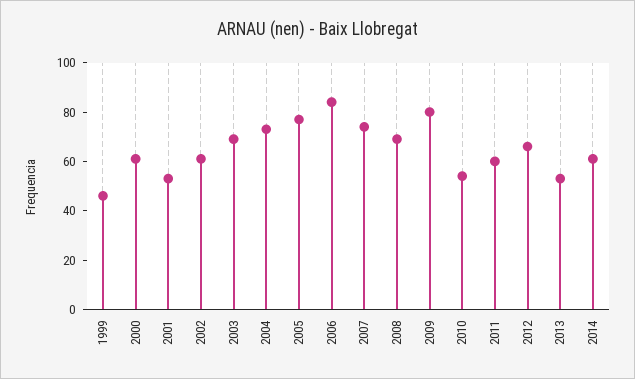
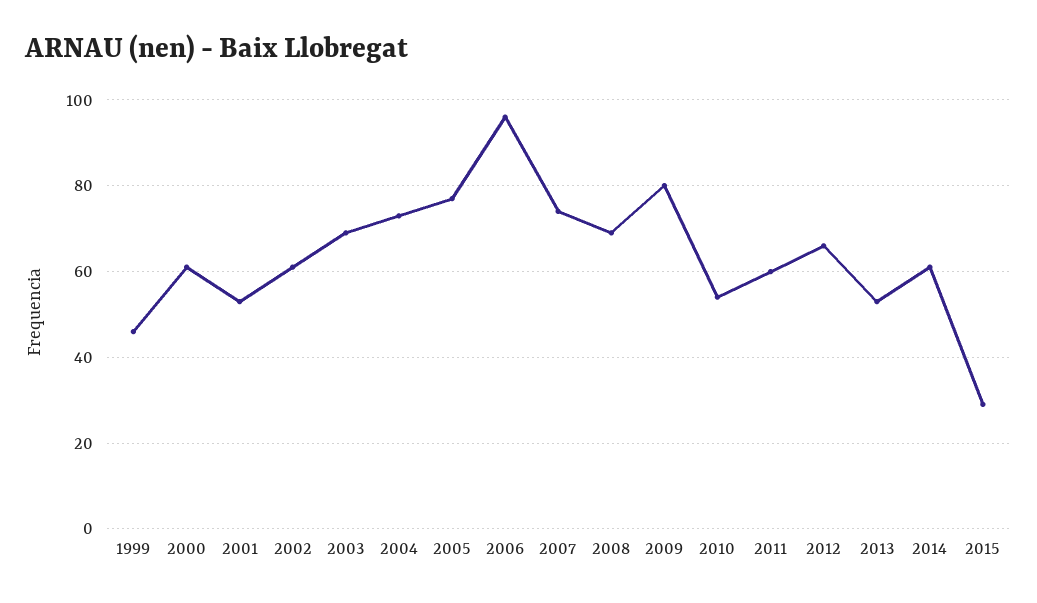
2006: 85 -> 95
2015: none -> 30

